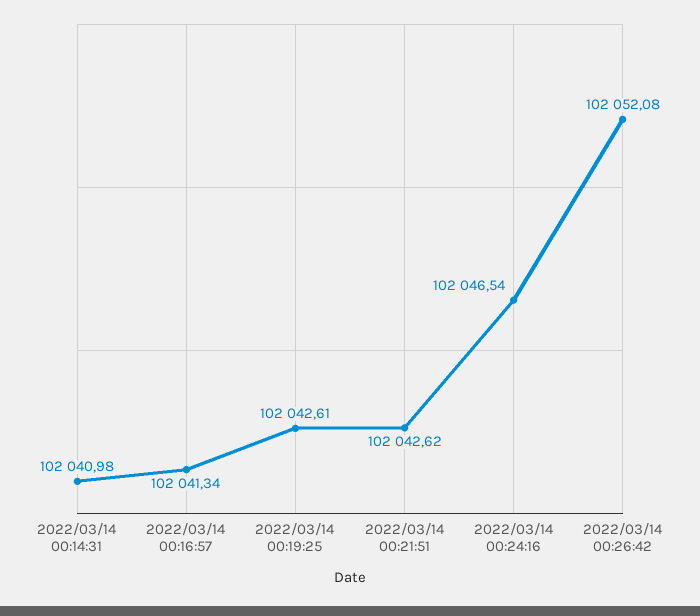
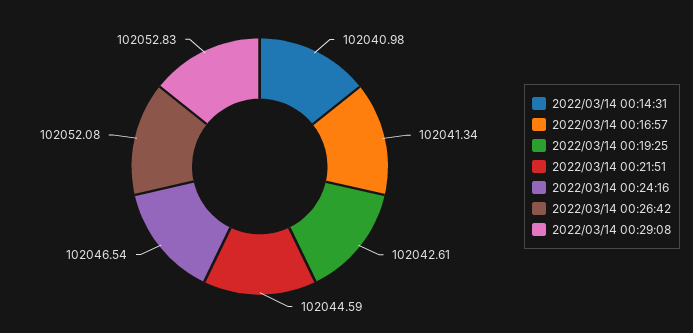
2022/03/14 00:21:51: 102042.62 -> 102044.59
2022/03/14 00:29:08: none -> 102052.83

